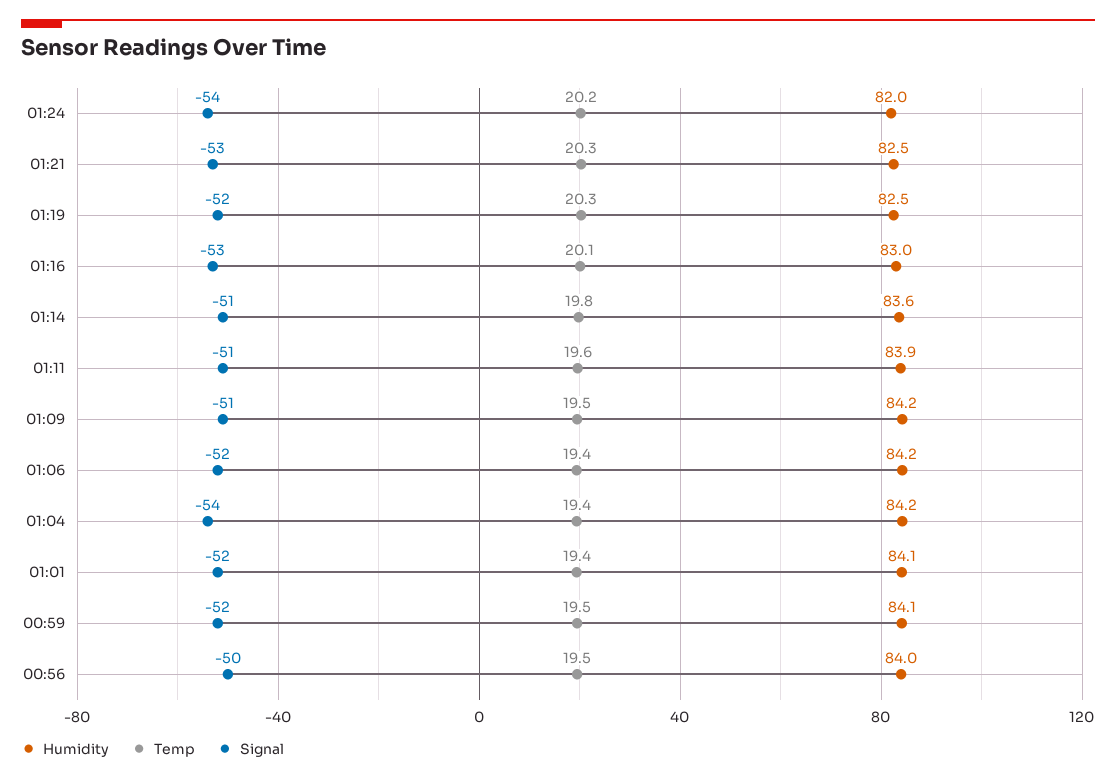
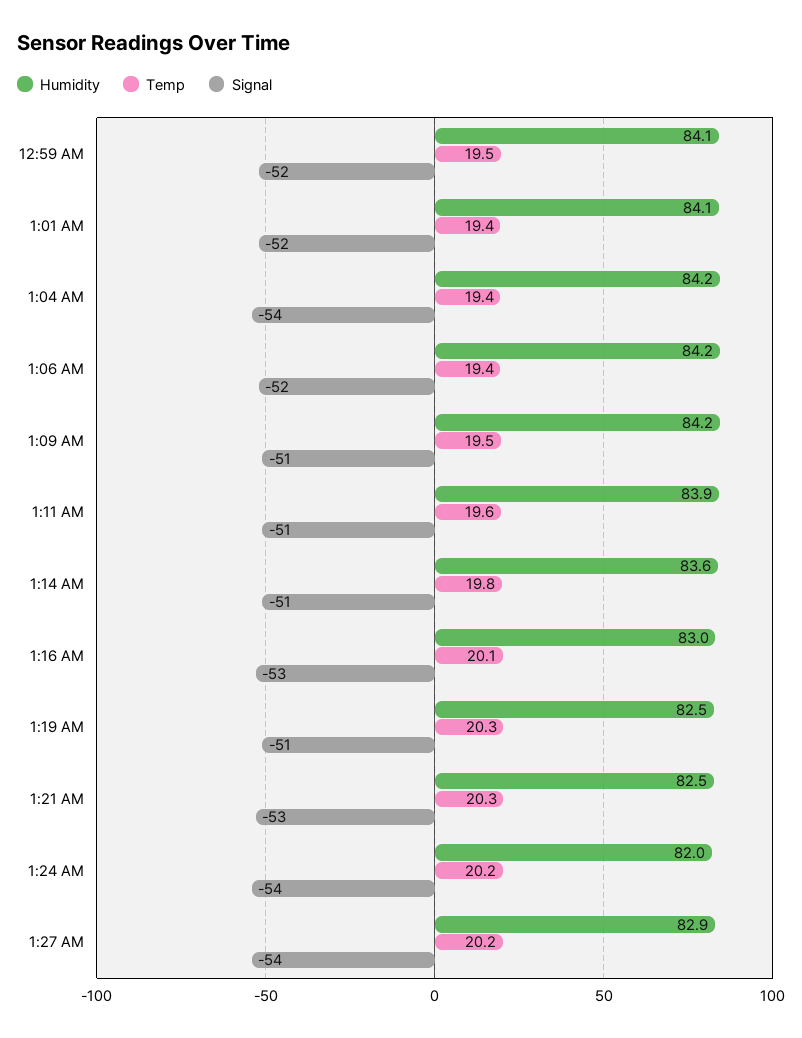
Signal, 01:19: -52 -> -51
Humidity, 00:56: 84 -> none
Temp, 00:56: 19.5 -> none
Signal, 00:56: -50 -> none
Humidity, 1:27 AM: none -> 82.9
Temp, 1:27 AM: none -> 20.2
Signal, 1:27 AM: none -> -54

